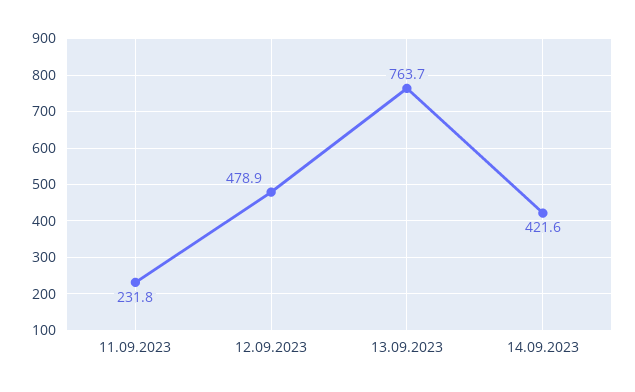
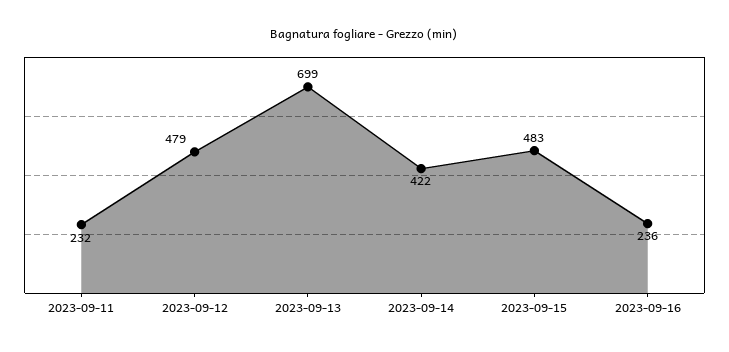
13.09.2023: 763.7 -> 699
2023-09-15: none -> 483
2023-09-16: none -> 236

